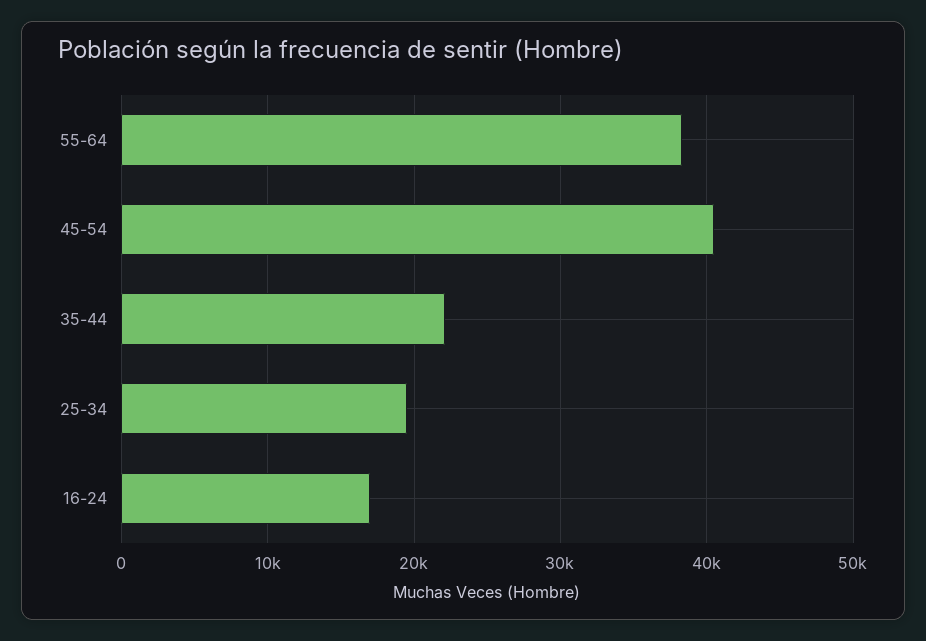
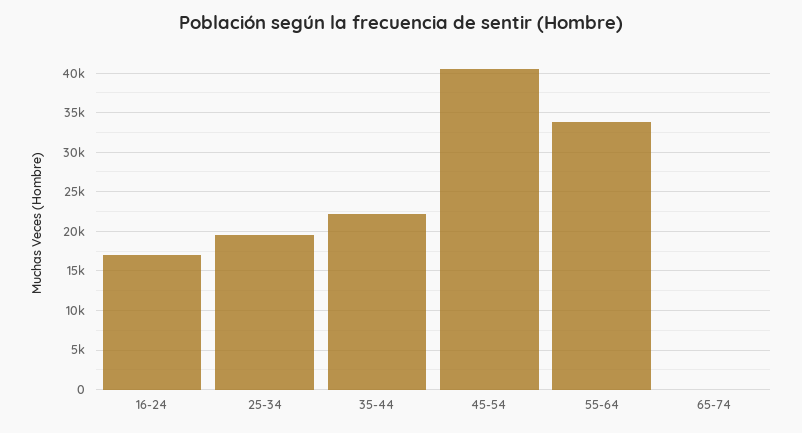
55-64: 38000 -> 34000
65-74: none -> 0

